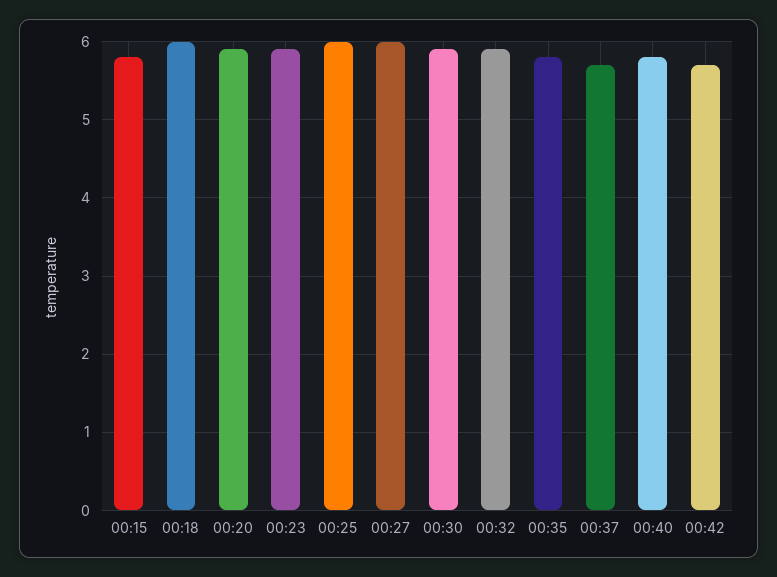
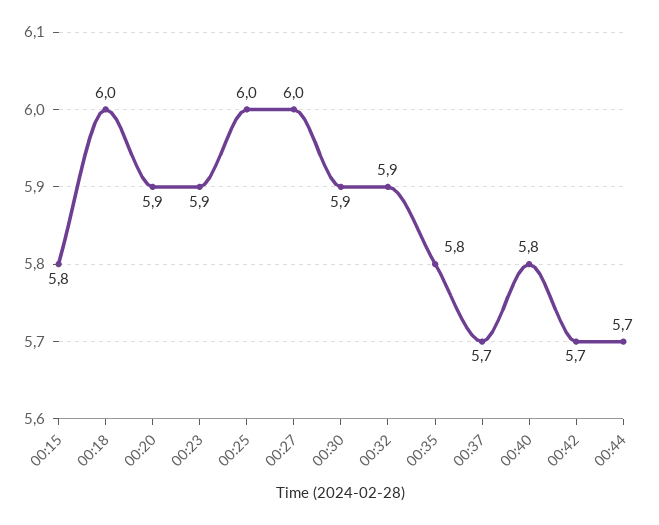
00:44: none -> 5.7

